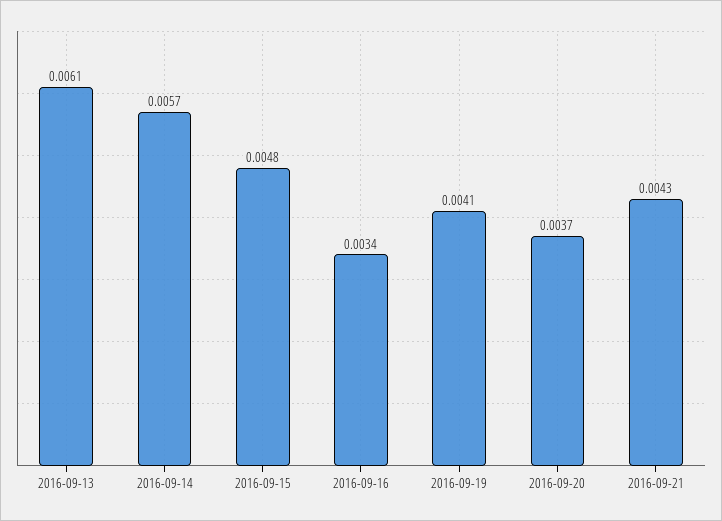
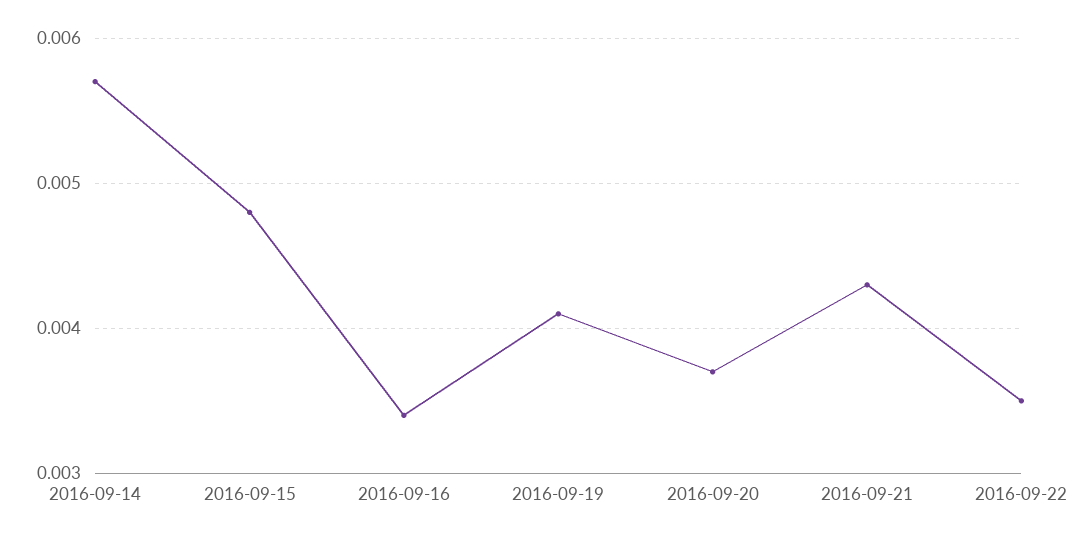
2016-09-13: 0.0061 -> none
2016-09-22: none -> 0.0035

